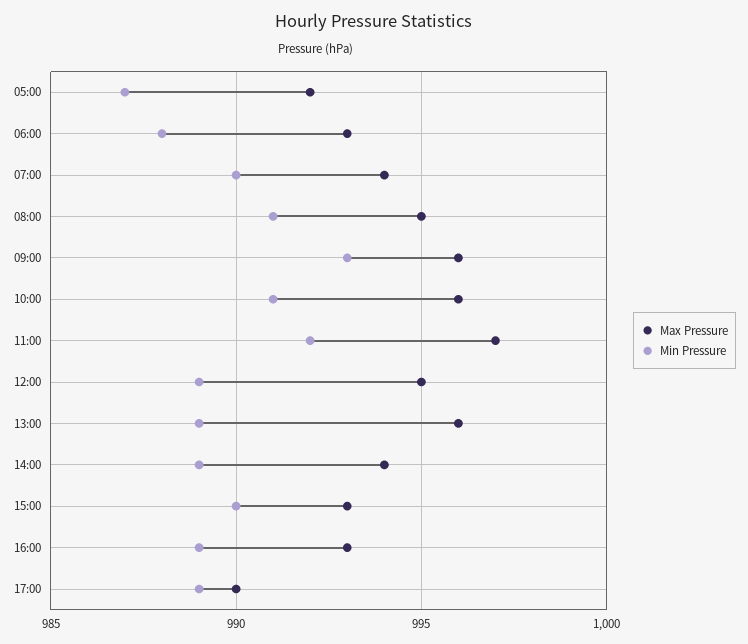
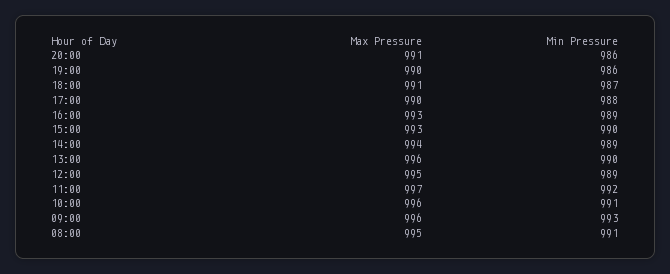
Max Pressure, 05:00: 992 -> none
Min Pressure, 05:00: 987 -> none
Max Pressure, 06:00: 993 -> none
Min Pressure, 06:00: 988 -> none
Max Pressure, 07:00: 994 -> none
Min Pressure, 07:00: 990 -> none
Min Pressure, 13:00: 989 -> 990
Min Pressure, 17:00: 989 -> 988
Max Pressure, 20:00: none -> 991
Min Pressure, 20:00: none -> 986
Max Pressure, 19:00: none -> 990
Min Pressure, 19:00: none -> 986
Max Pressure, 18:00: none -> 991
Min Pressure, 18:00: none -> 987

